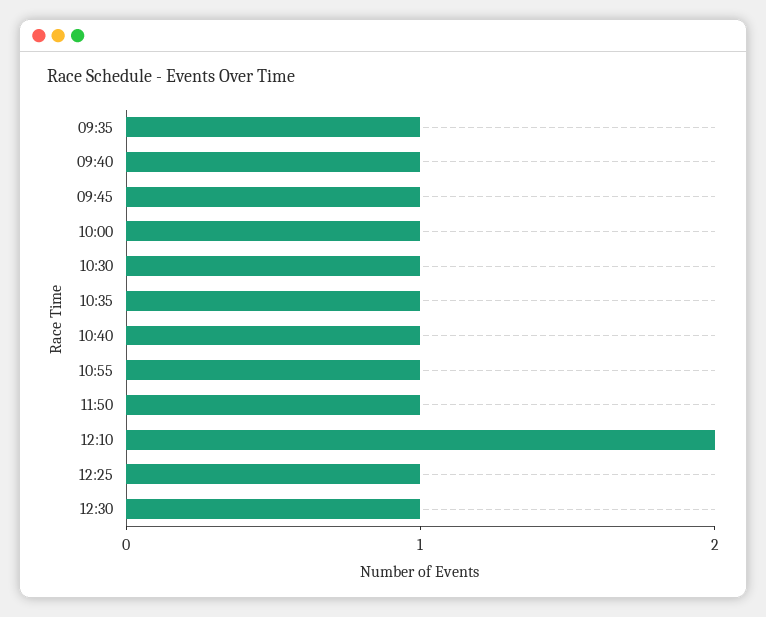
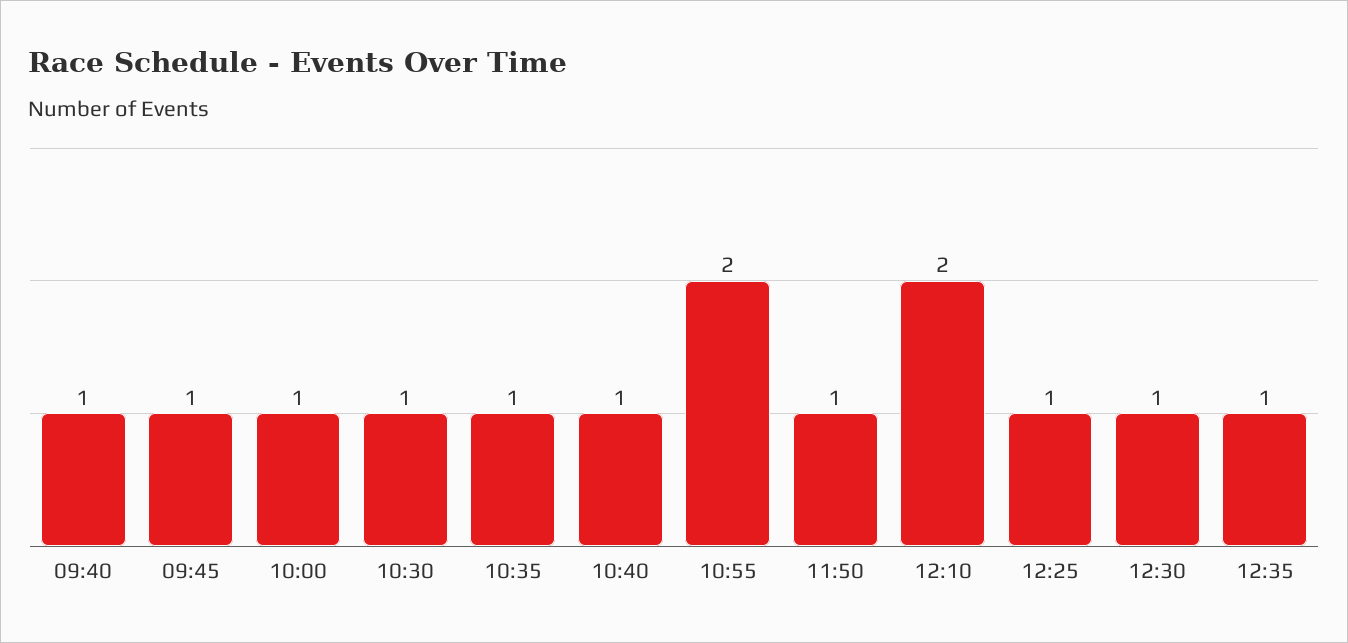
09:35: 1 -> none
10:55: 1 -> 2
12:35: none -> 1

